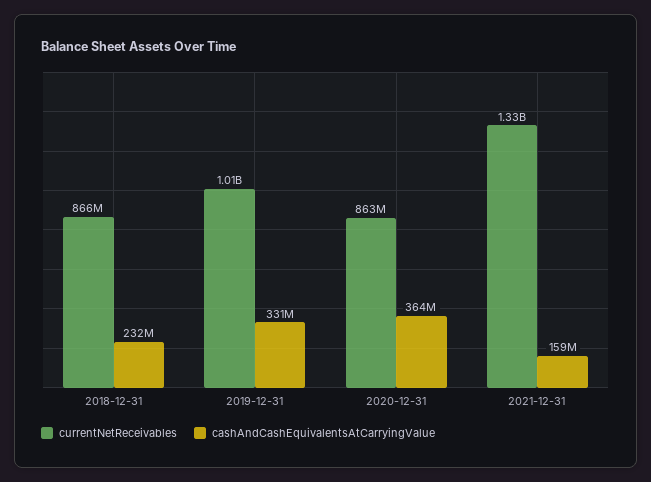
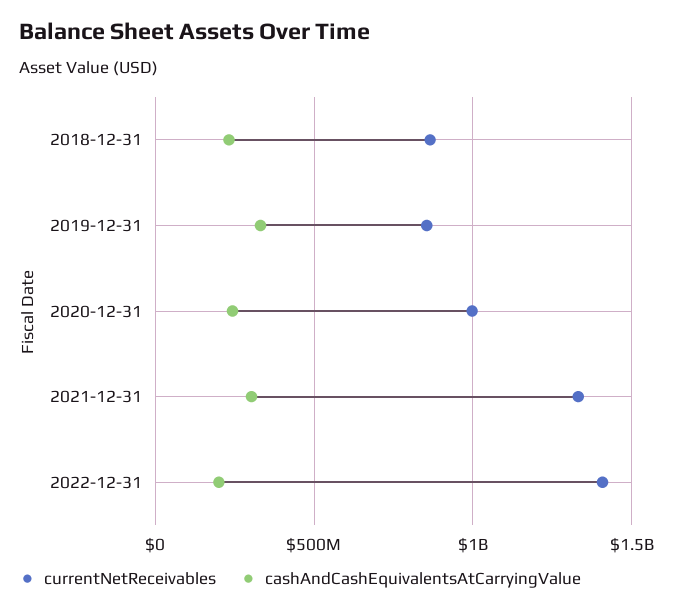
currentNetReceivables, 2019-12-31: 1010000000 -> 850000000
currentNetReceivables, 2020-12-31: 863000000 -> 1000000000
cashAndCashEquivalentsAtCarryingValue, 2020-12-31: 364000000 -> 250000000
cashAndCashEquivalentsAtCarryingValue, 2021-12-31: 159000000 -> 300000000
currentNetReceivables, 2022-12-31: none -> 1400000000
cashAndCashEquivalentsAtCarryingValue, 2022-12-31: none -> 200000000

